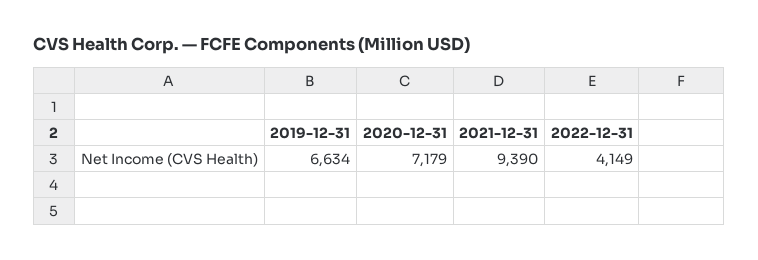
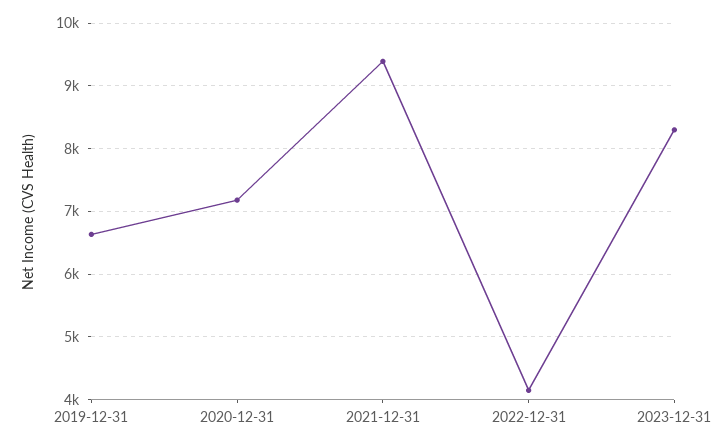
2023-12-31: none -> 8300

